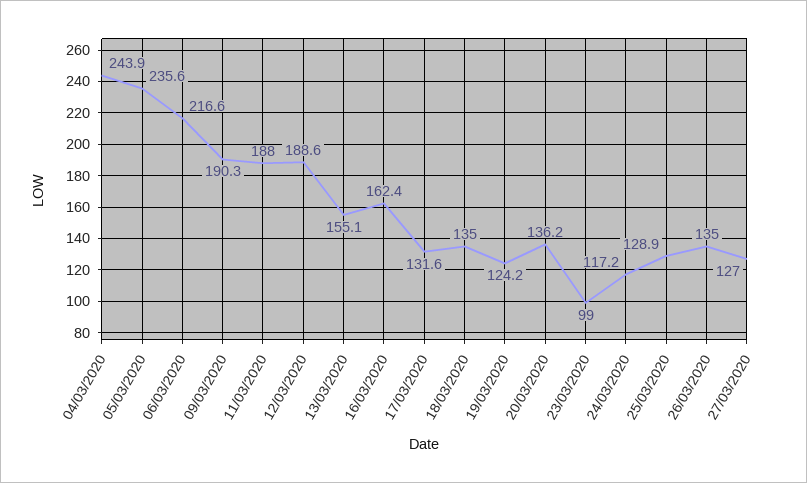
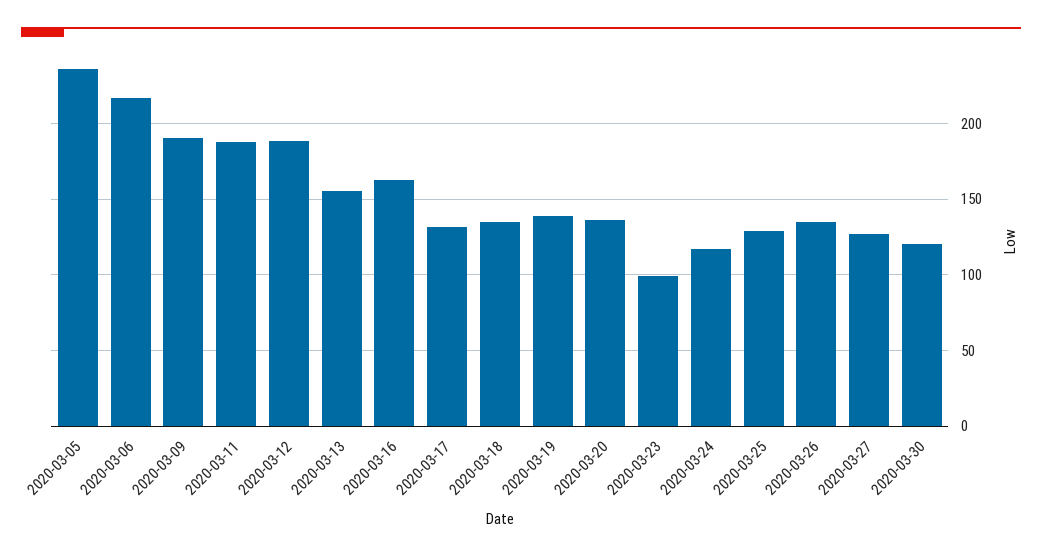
04/03/2020: 243.9 -> none
19/03/2020: 124.2 -> 140
2020-03-30: none -> 120

